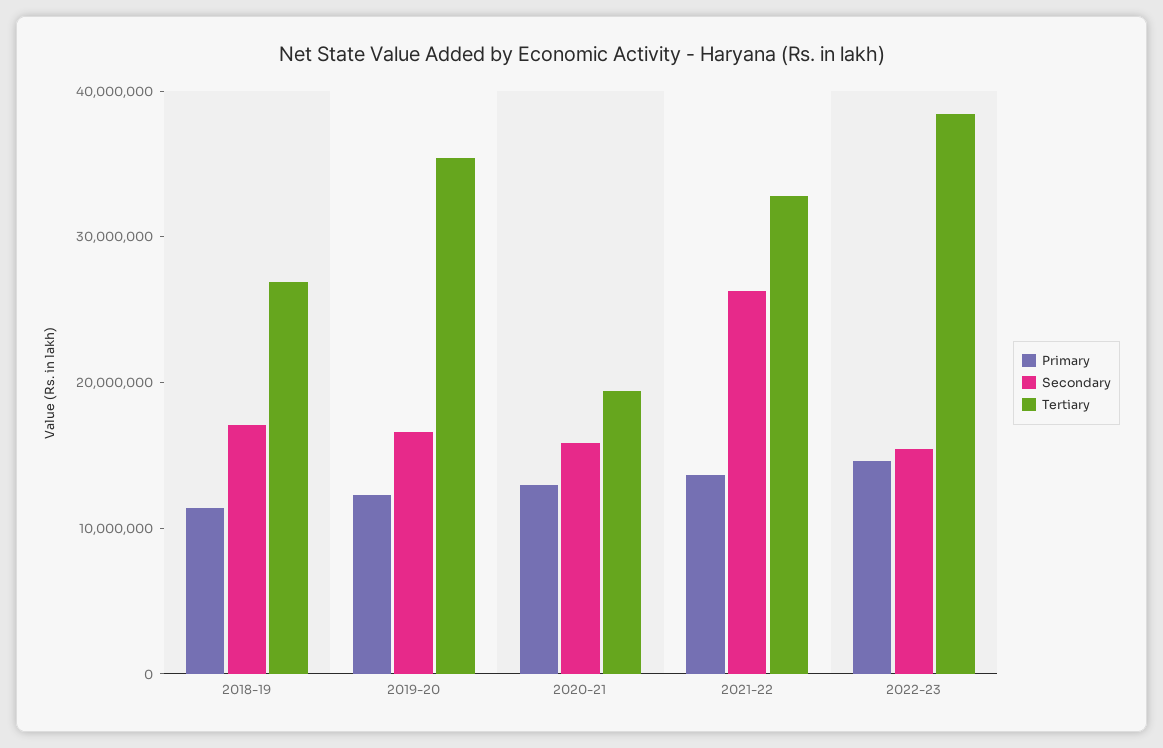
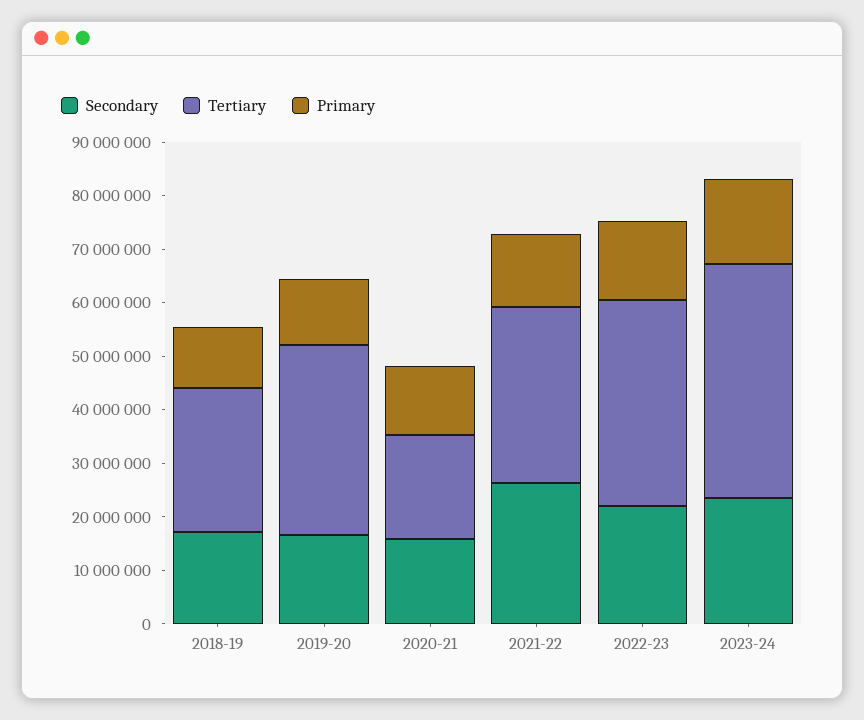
Secondary, 2022-23: 16000000 -> 22000000
Secondary, 2023-24: none -> 24000000
Tertiary, 2023-24: none -> 44000000
Primary, 2023-24: none -> 16000000

